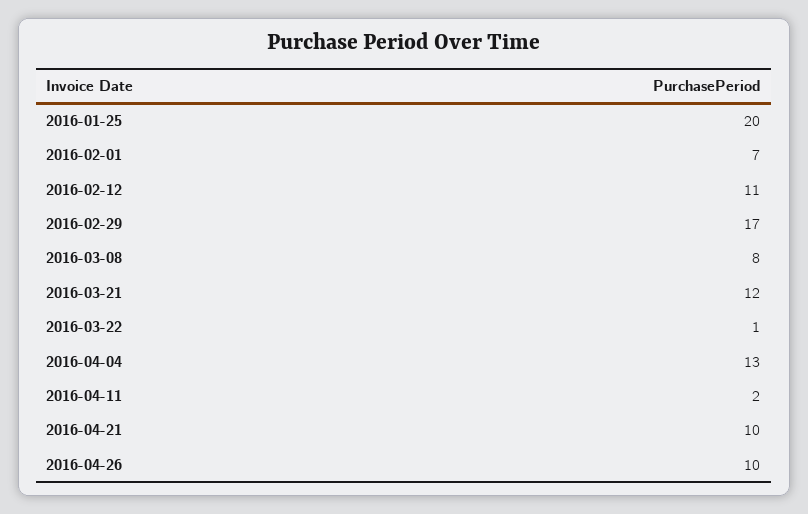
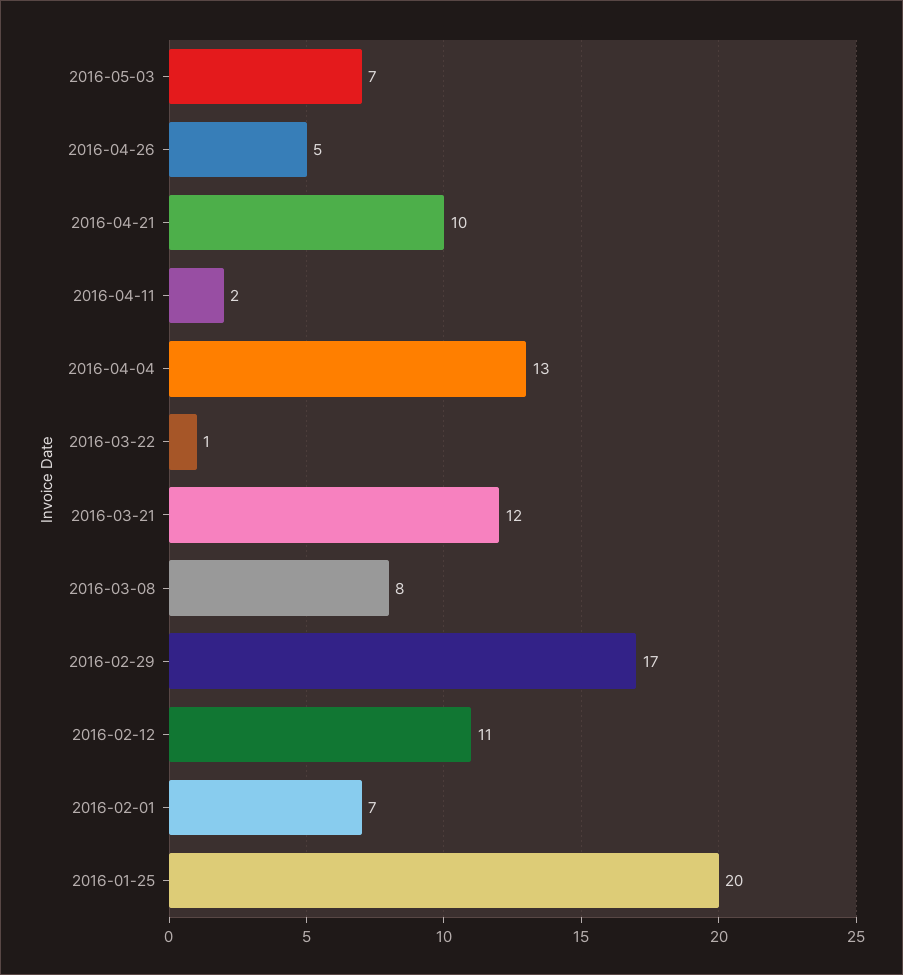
2016-04-26: 10 -> 5
2016-05-03: none -> 7

